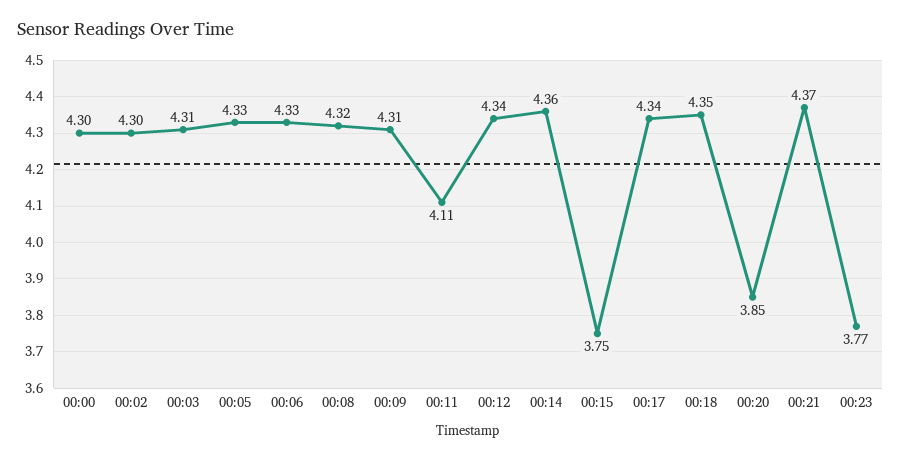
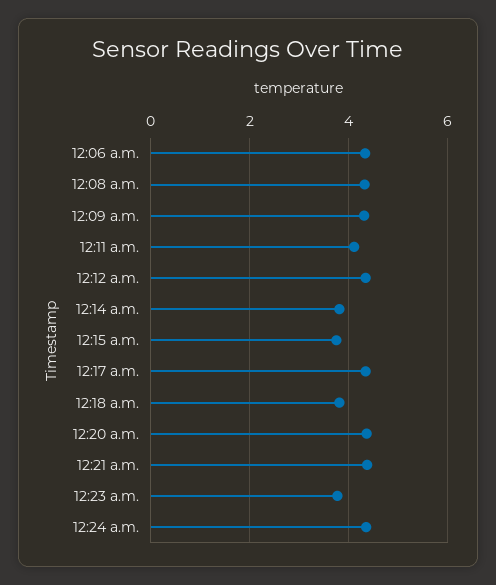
00:00: 4.3 -> none
00:02: 4.3 -> none
00:03: 4.31 -> none
00:05: 4.33 -> none
00:14: 4.36 -> 3.8
00:18: 4.35 -> 3.8
00:20: 3.85 -> 4.4
12:24 a.m.: none -> 4.4

